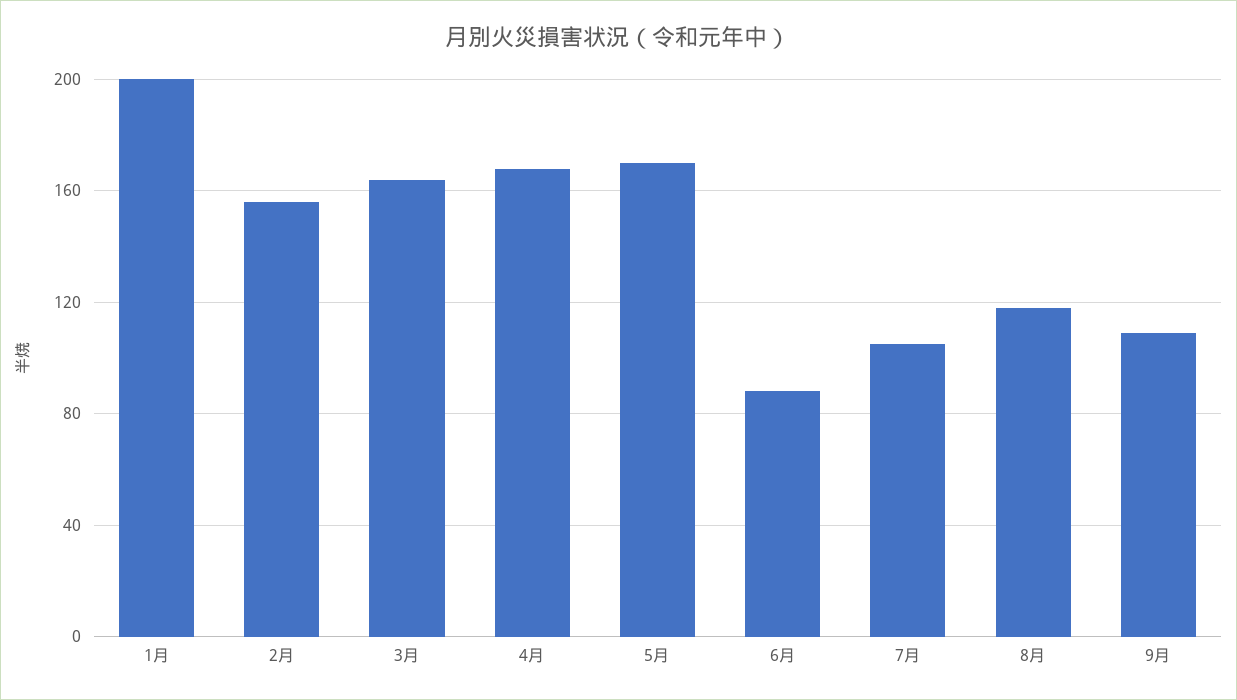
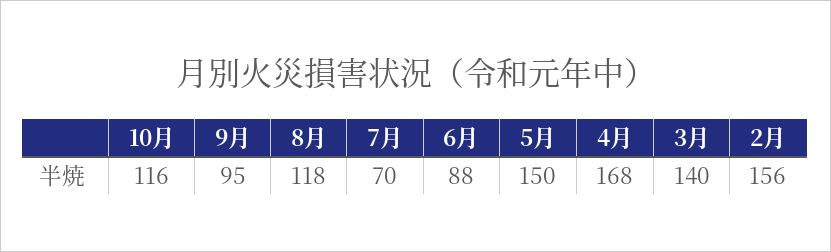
1月: 200 -> none
3月: 165 -> 140
5月: 170 -> 150
7月: 105 -> 70
9月: 110 -> 95
10月: none -> 116

